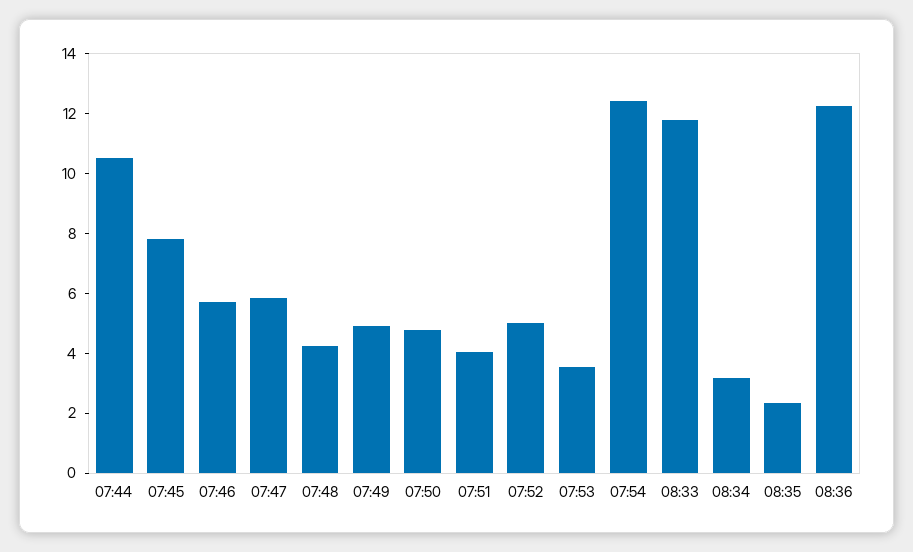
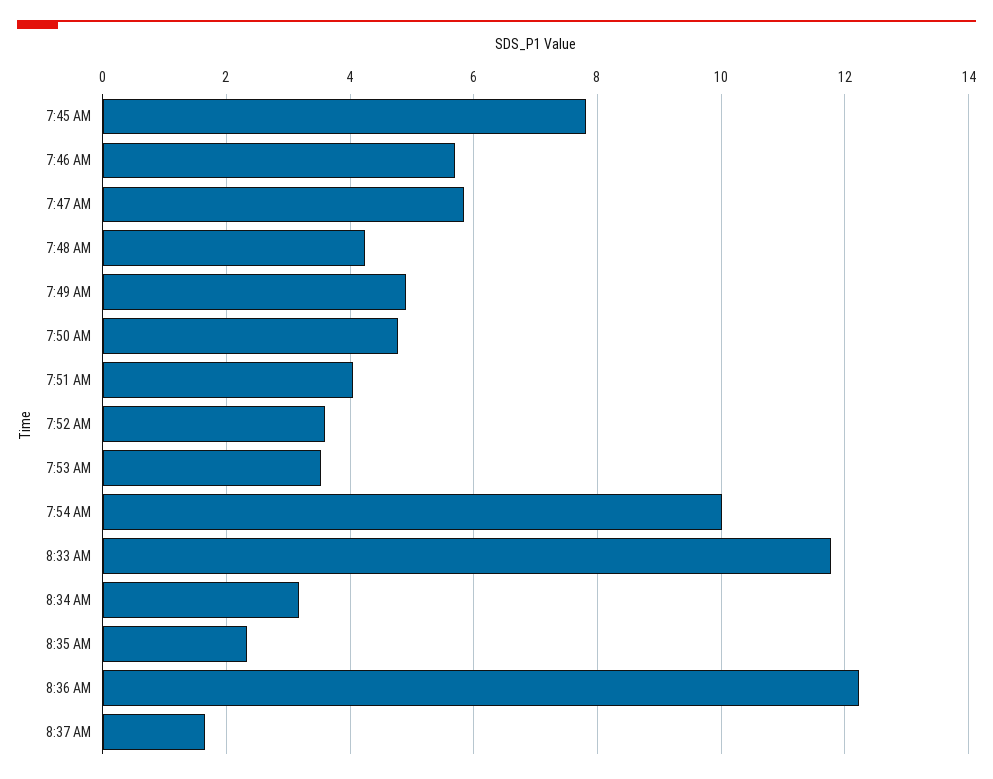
07:44: 10.5 -> none
07:52: 5 -> 3.6
07:54: 12.5 -> 10
8:37 AM: none -> 1.6

